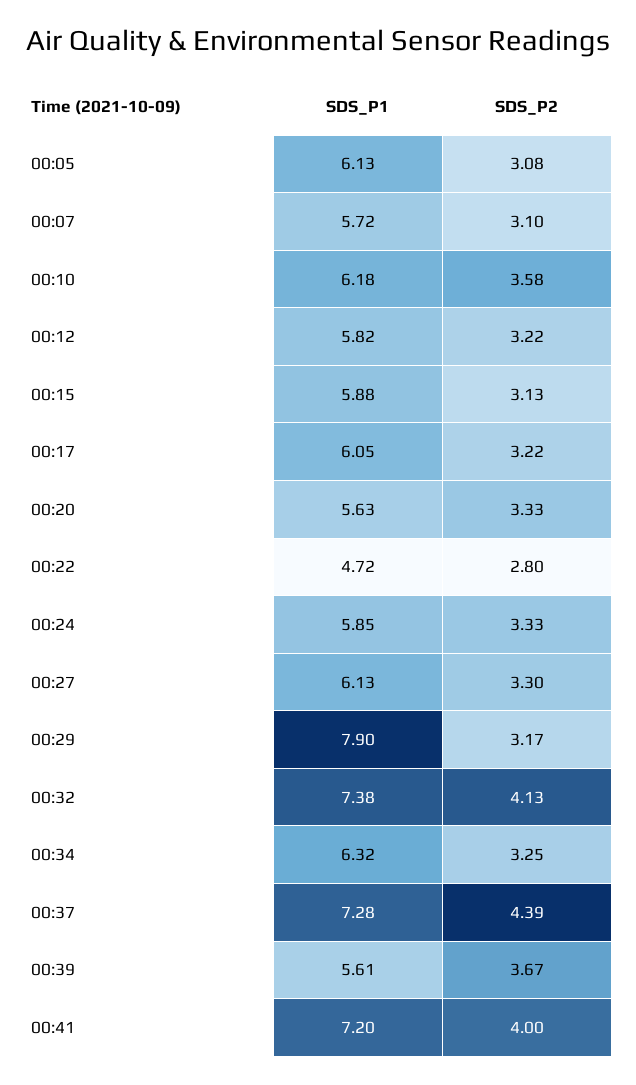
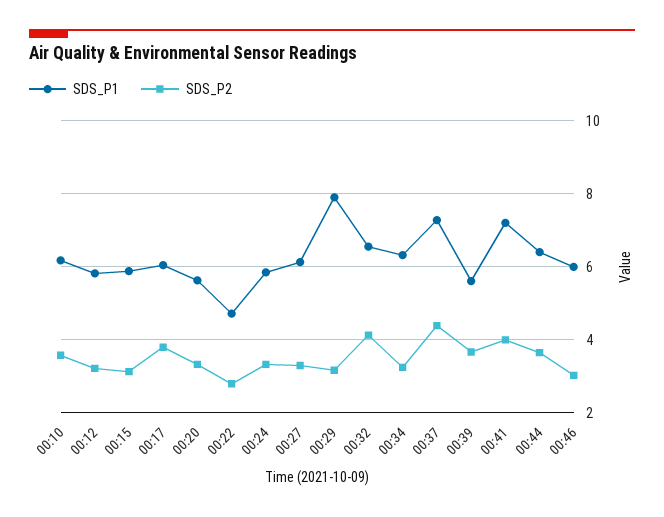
SDS_P1, 00:05: 6.13 -> none
SDS_P2, 00:05: 3.08 -> none
SDS_P1, 00:07: 5.72 -> none
SDS_P2, 00:07: 3.1 -> none
SDS_P2, 00:17: 3.22 -> 3.8
SDS_P1, 00:32: 7.38 -> 6.6
SDS_P1, 00:44: none -> 6.4
SDS_P2, 00:44: none -> 3.6
SDS_P1, 00:46: none -> 6
SDS_P2, 00:46: none -> 3

